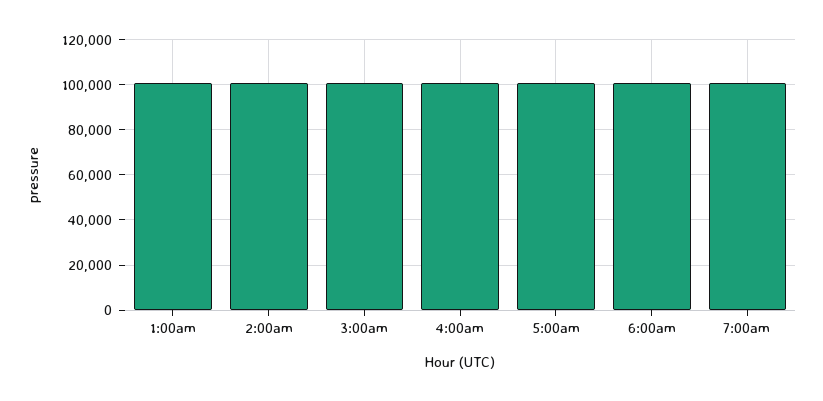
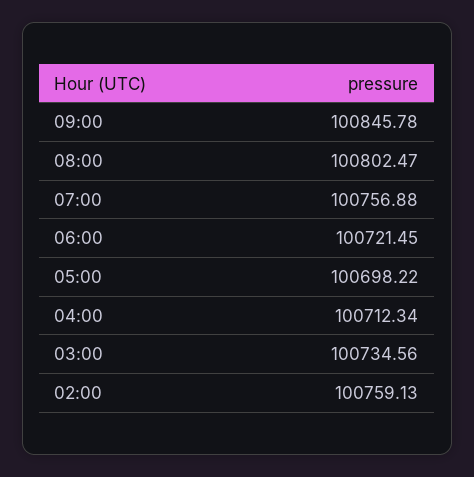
1:00am: 100000 -> none
09:00: none -> 100845.78
08:00: none -> 100802.47

